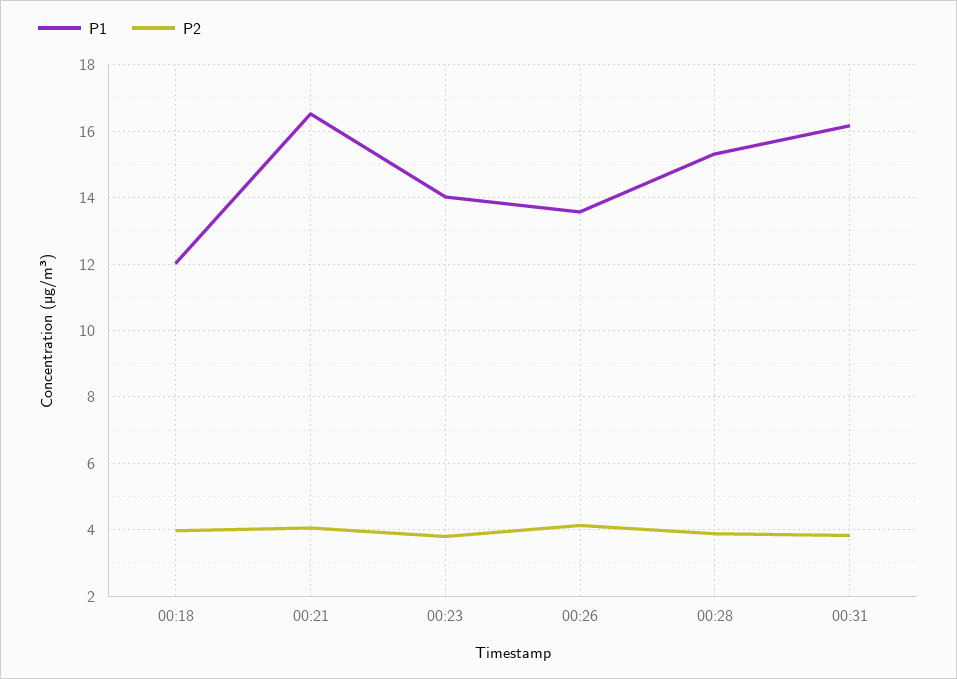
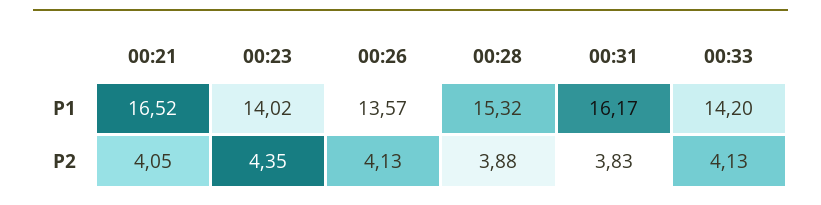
P1, 00:18: 12 -> none
P2, 00:18: 4 -> none
P2, 00:23: 3.8 -> 4.35
P1, 00:33: none -> 14.2
P2, 00:33: none -> 4.13

